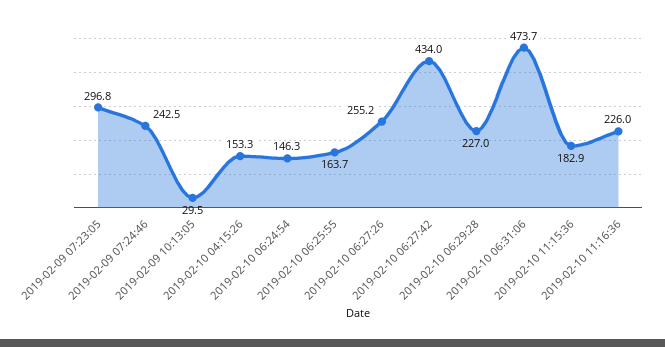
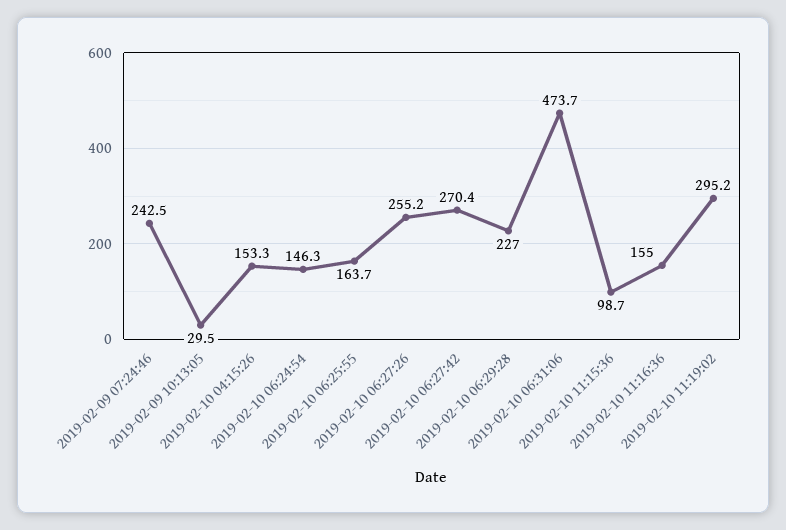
2019-02-09 07:23:05: 296.8 -> none
2019-02-10 06:27:42: 434 -> 270.4
2019-02-10 11:15:36: 182.9 -> 98.7
2019-02-10 11:16:36: 226 -> 155
2019-02-10 11:19:02: none -> 295.2

